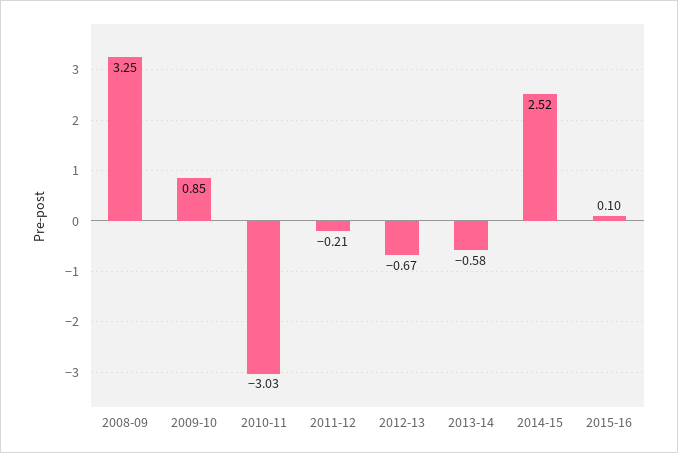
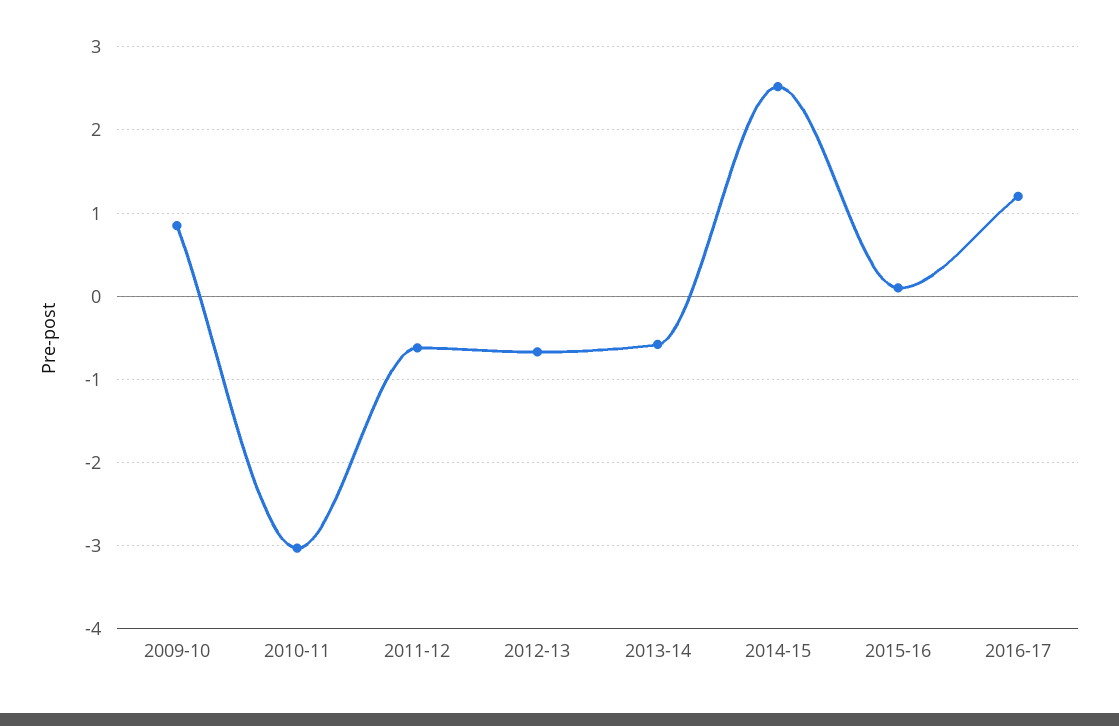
2008-09: 3.25 -> none
2011-12: -0.21 -> -0.6
2016-17: none -> 1.2

